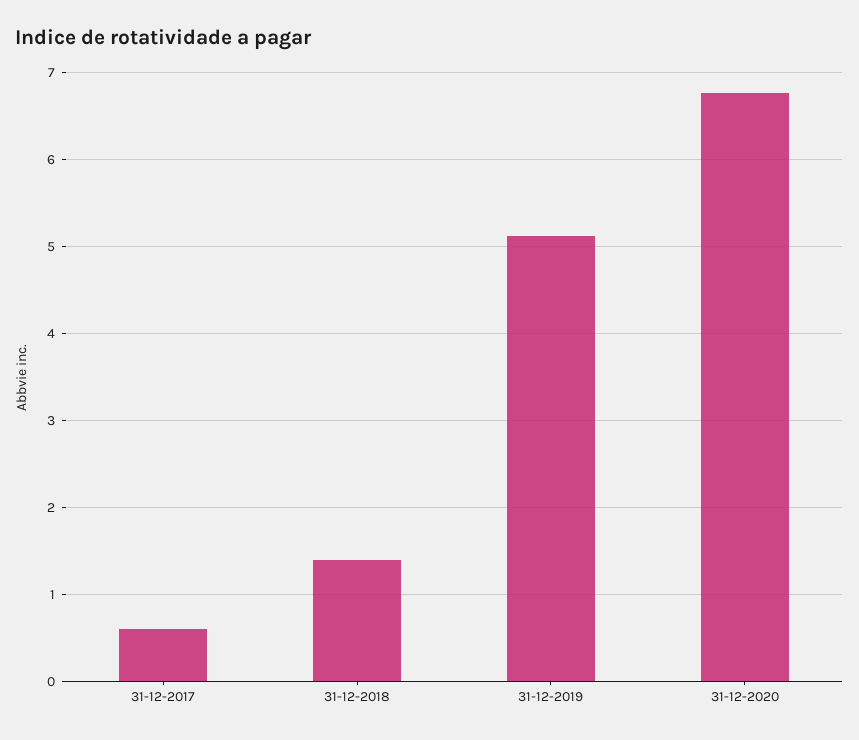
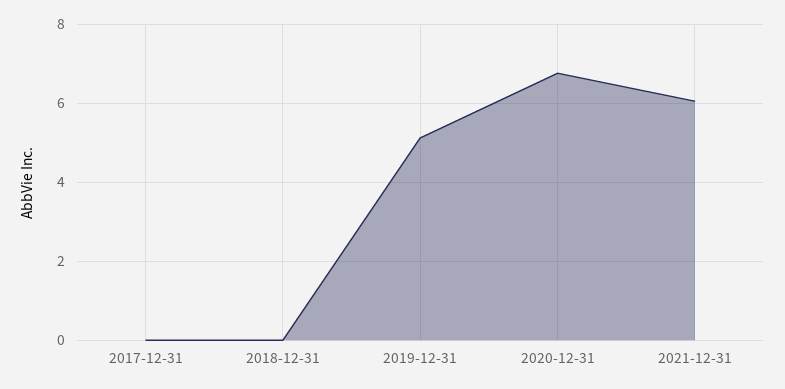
31-12-2017: 0.6 -> 0
31-12-2018: 1.4 -> 0
2021-12-31: none -> 6

